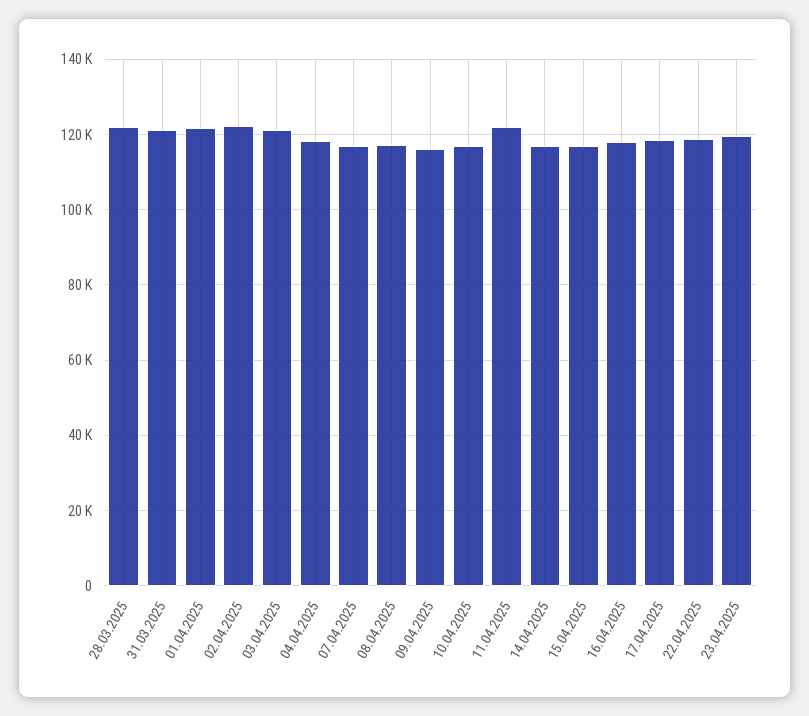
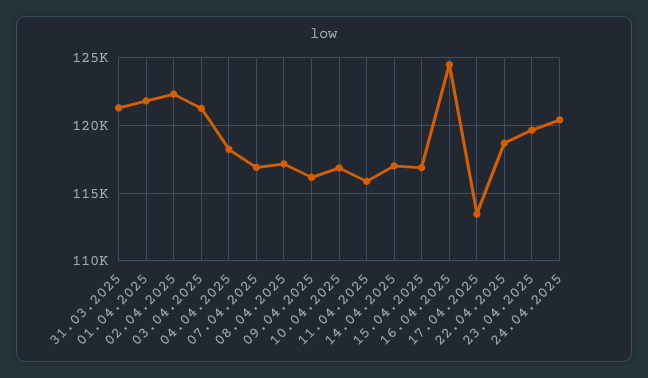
28.03.2025: 122000 -> none
11.04.2025: 122000 -> 116000
16.04.2025: 118000 -> 124500
17.04.2025: 118000 -> 113500
24.04.2025: none -> 120500

